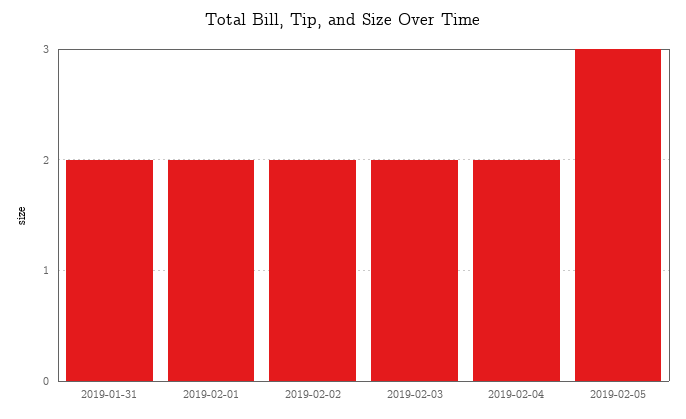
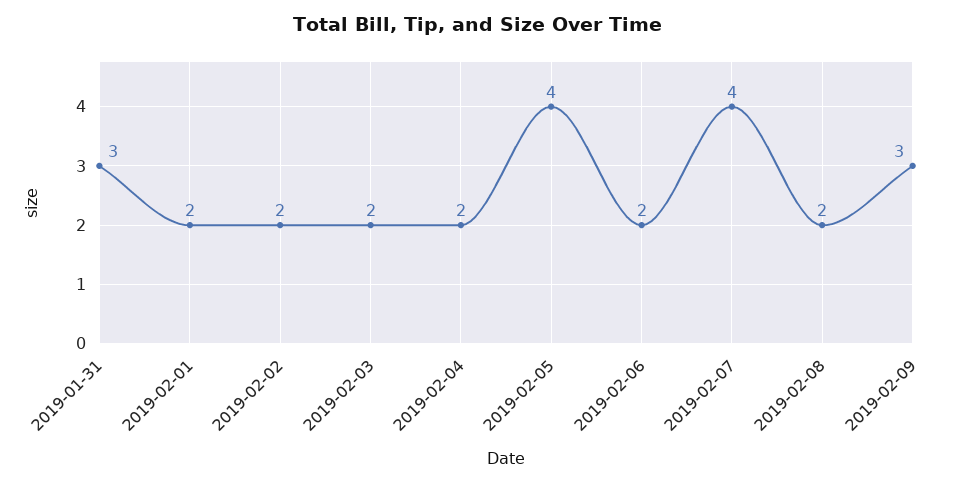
2019-01-31: 2 -> 3
2019-02-05: 3 -> 4
2019-02-06: none -> 2
2019-02-07: none -> 4
2019-02-08: none -> 2
2019-02-09: none -> 3

